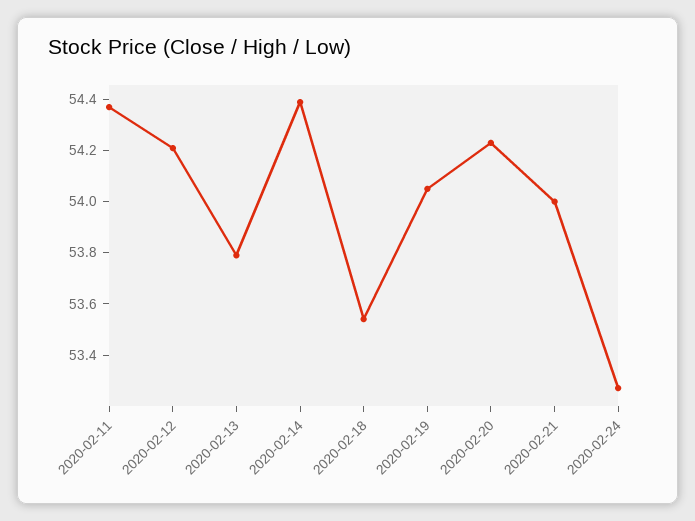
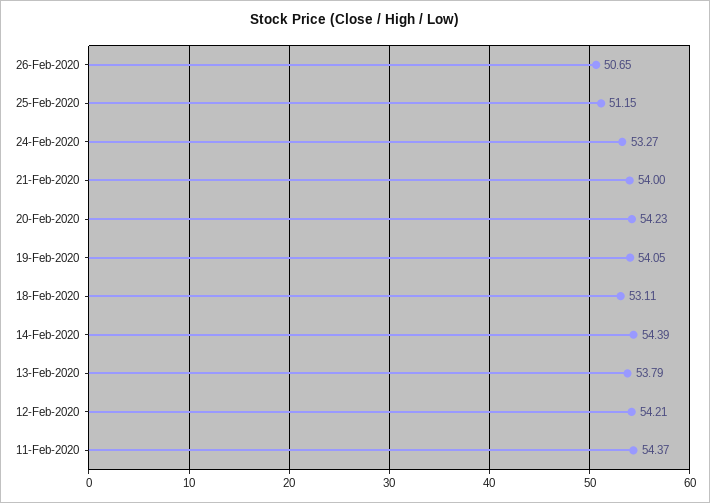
2020-02-18: 53.55 -> 53.11
26-Feb-2020: none -> 50.65
25-Feb-2020: none -> 51.15

